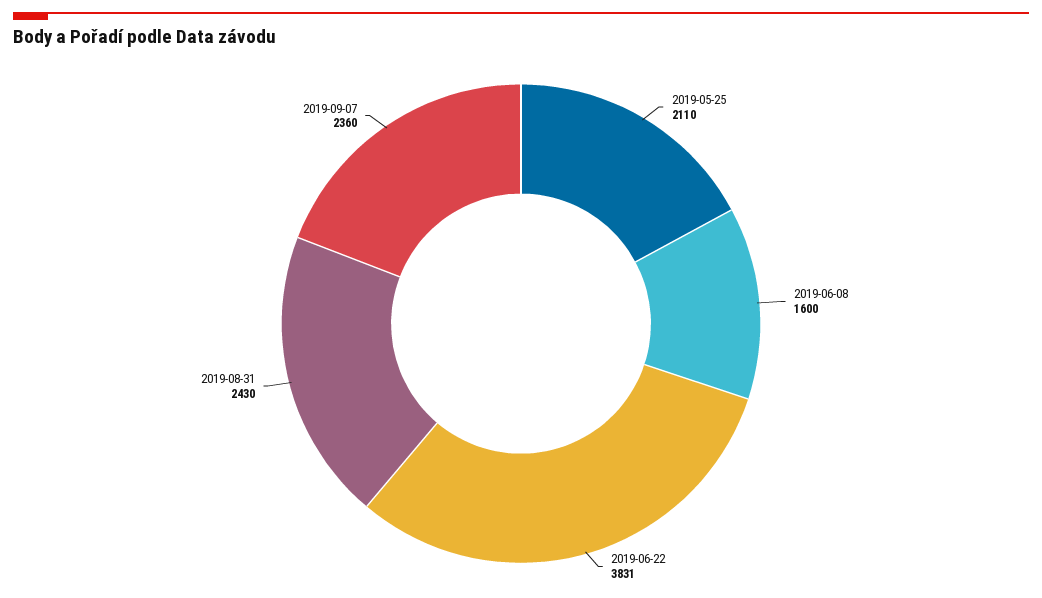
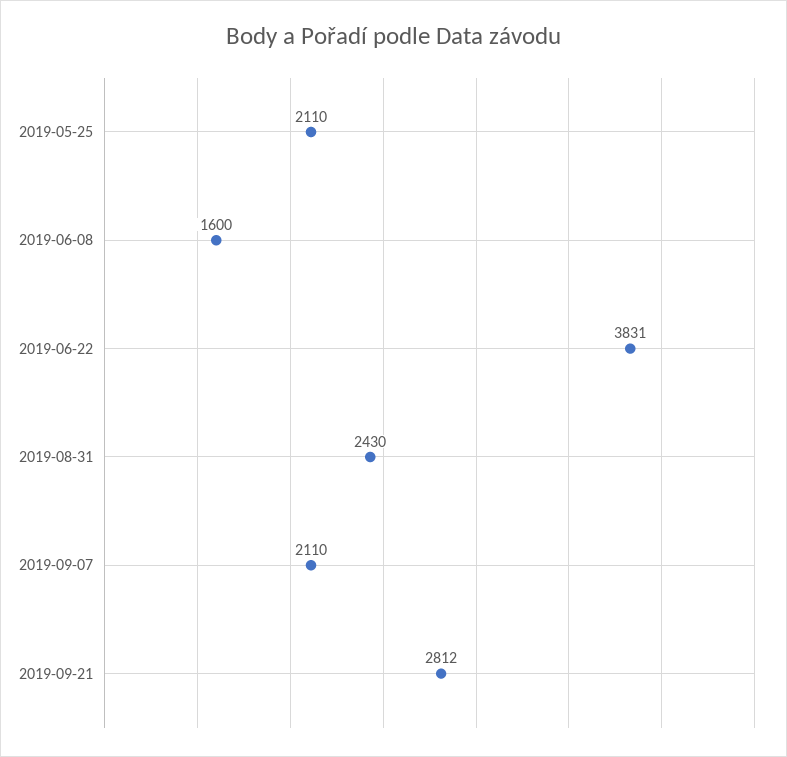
2019-09-07: 2360 -> 2110
2019-09-21: none -> 2812

